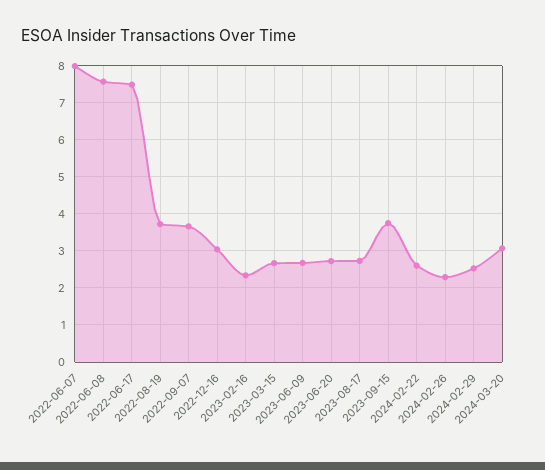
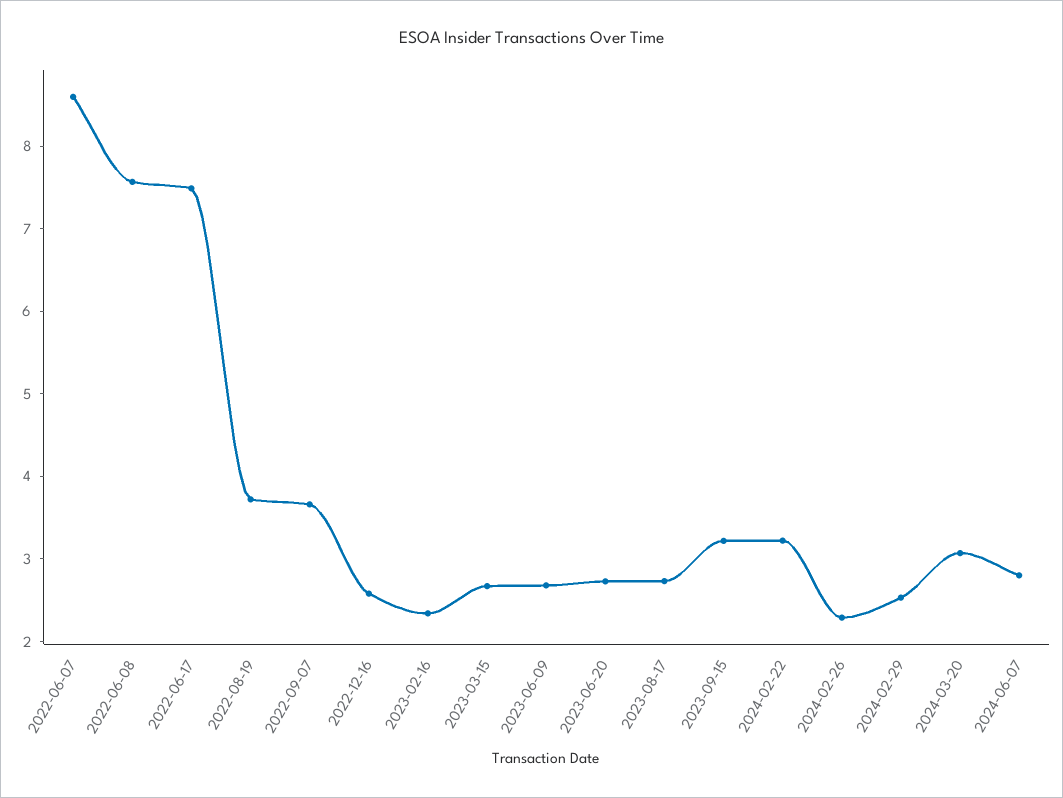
2022-06-07: 8 -> 8.6
2022-12-16: 3 -> 2.6
2023-09-15: 3.8 -> 3.2
2024-02-22: 2.6 -> 3.2
2024-06-07: none -> 2.8

